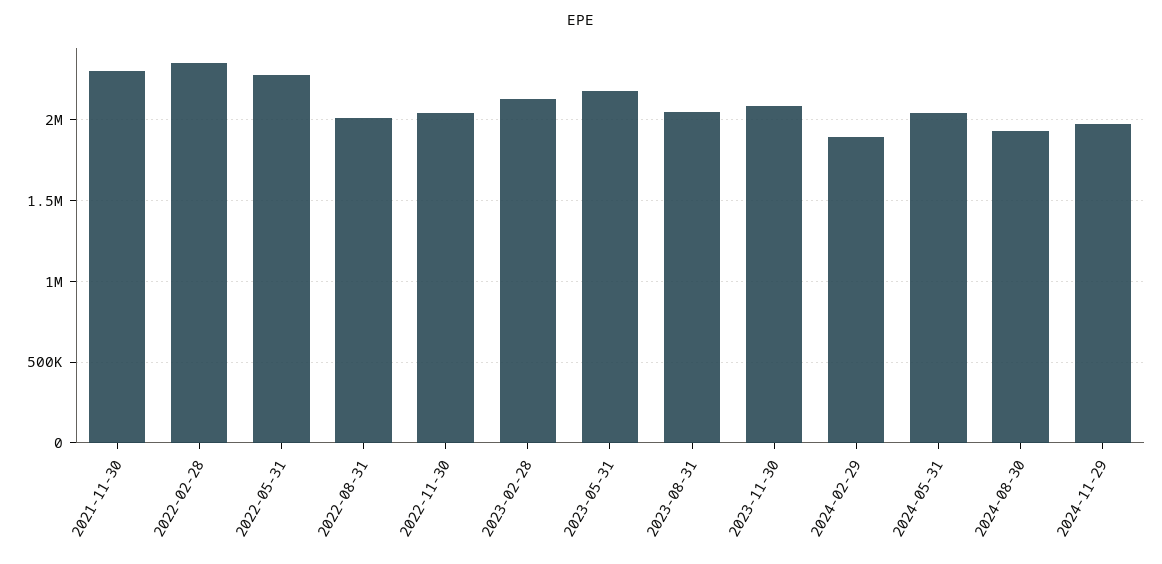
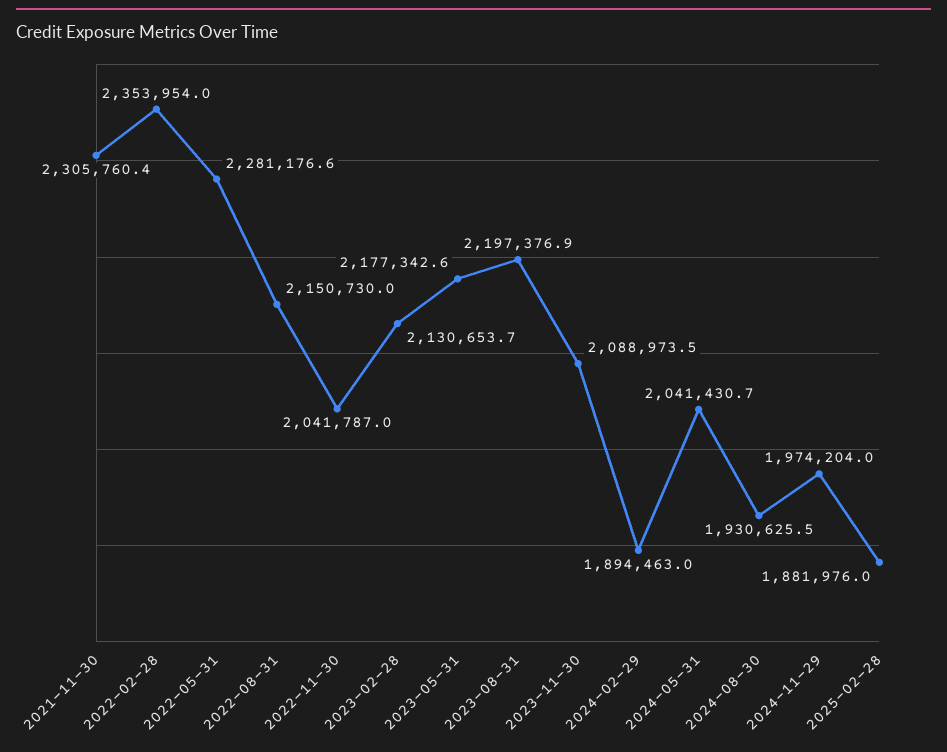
2022-08-31: 2000000 -> 2150730
2023-08-31: 2050000 -> 2197376.9
2025-02-28: none -> 1881976

